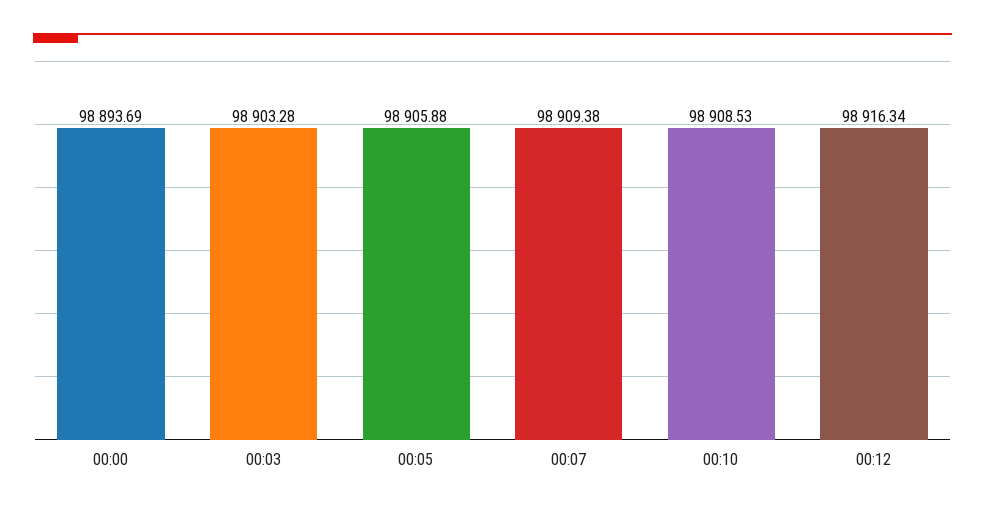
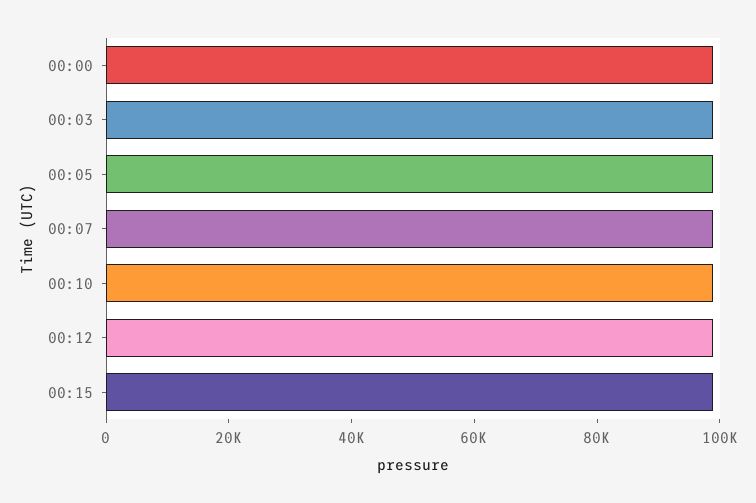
00:15: none -> 100000

